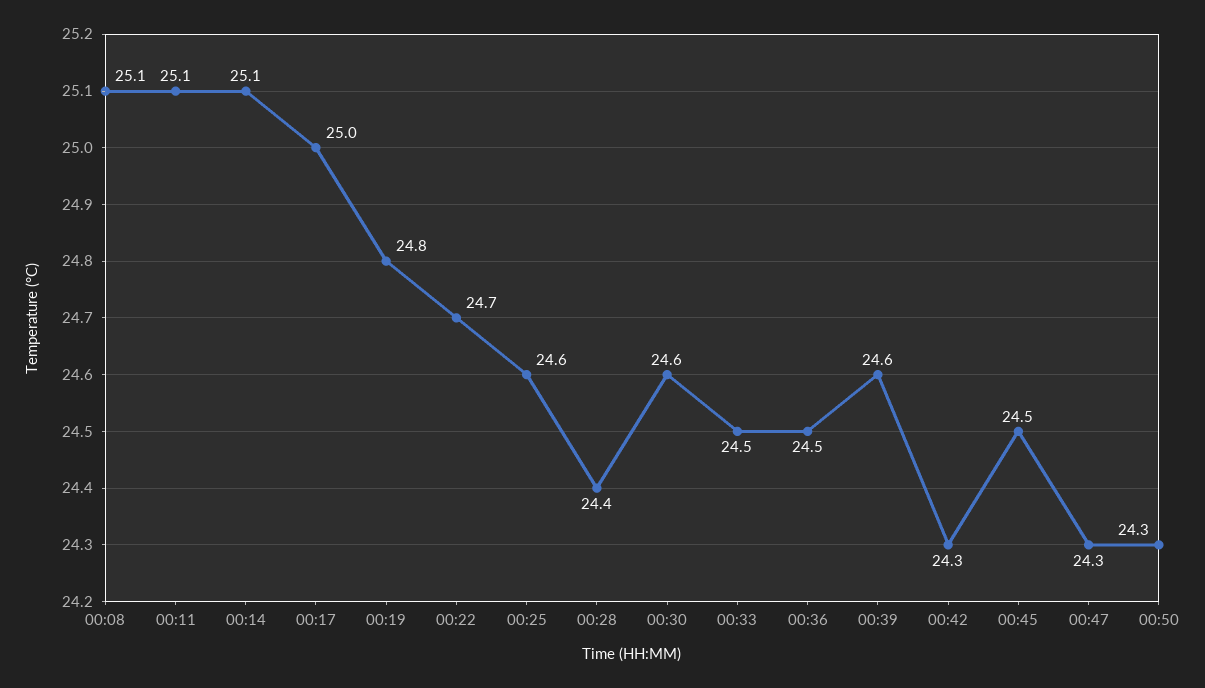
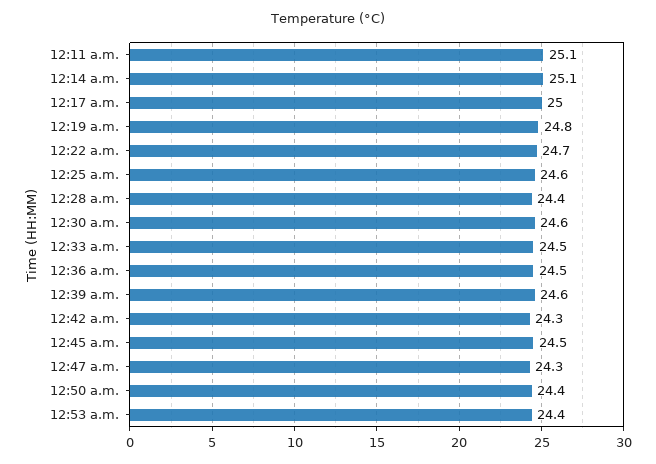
00:08: 25.1 -> none
00:50: 24.3 -> 24.4
12:53 a.m.: none -> 24.4

